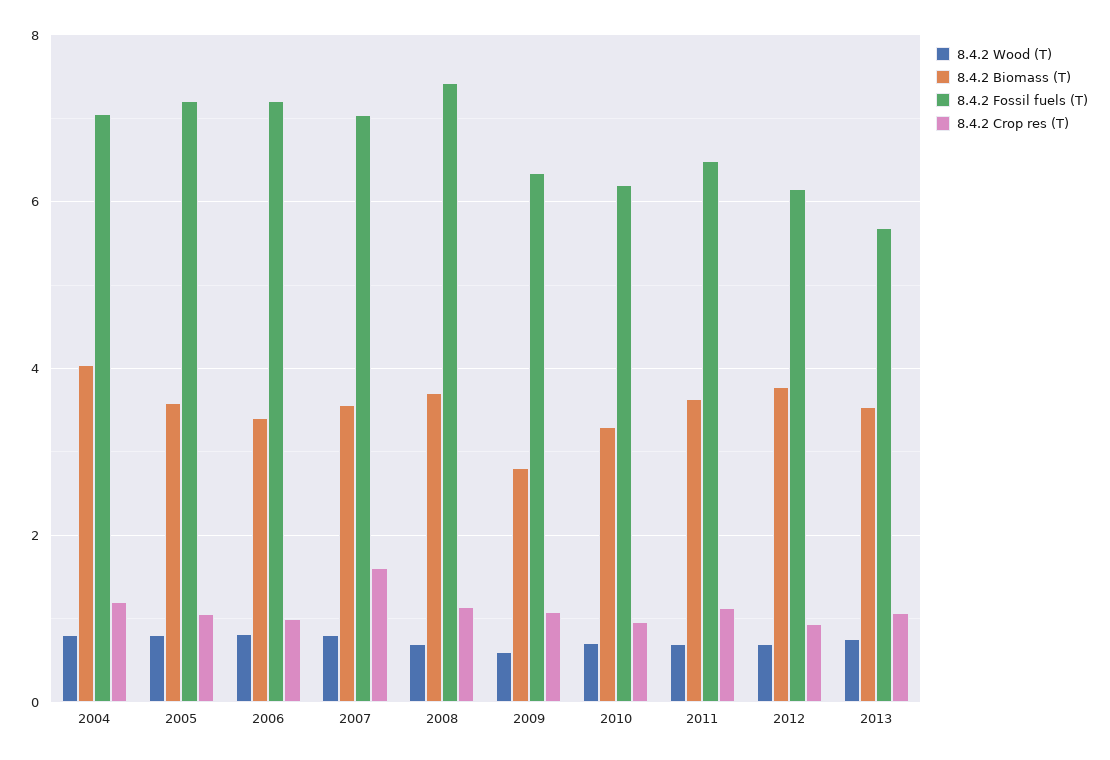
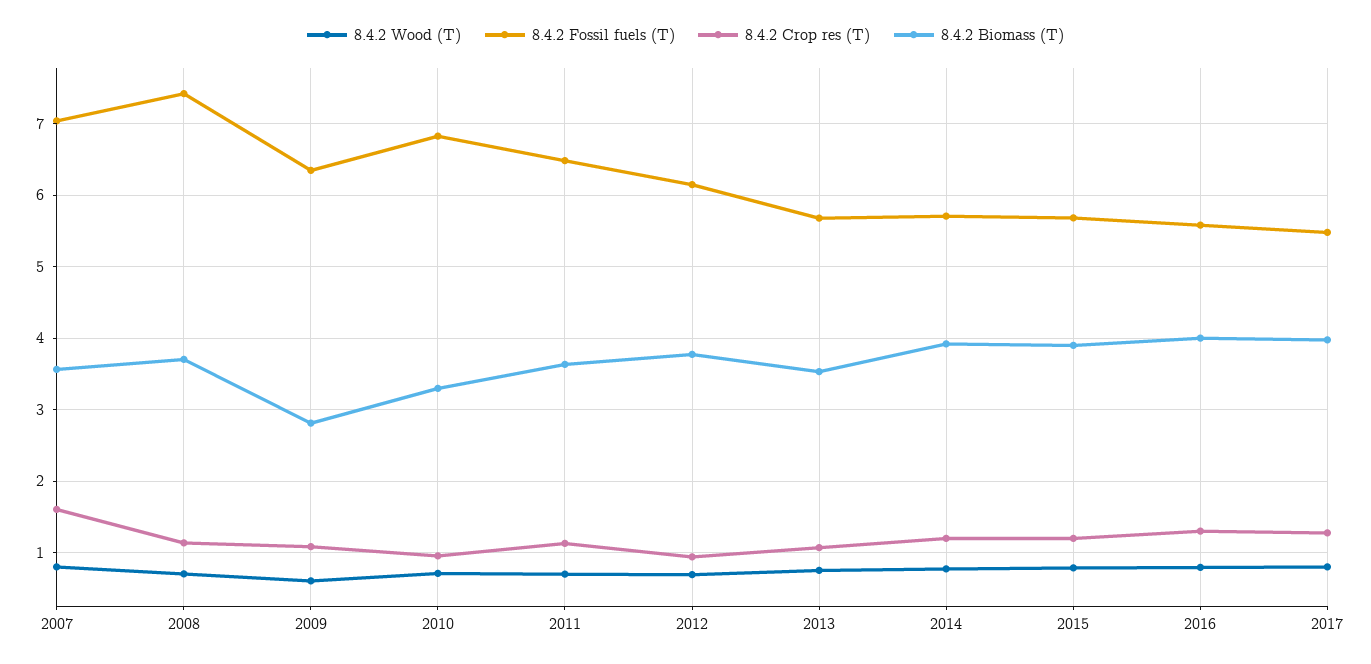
8.4.2 Wood (T), 2004: 0.8 -> none
8.4.2 Biomass (T), 2004: 4 -> none
8.4.2 Fossil fuels (T), 2004: 7 -> none
8.4.2 Crop res (T), 2004: 1.2 -> none
8.4.2 Wood (T), 2005: 0.8 -> none
8.4.2 Biomass (T), 2005: 3.6 -> none
8.4.2 Fossil fuels (T), 2005: 7.2 -> none
8.4.2 Crop res (T), 2005: 1 -> none
8.4.2 Wood (T), 2006: 0.8 -> none
8.4.2 Biomass (T), 2006: 3.4 -> none
8.4.2 Fossil fuels (T), 2006: 7.2 -> none
8.4.2 Crop res (T), 2006: 1 -> none
8.4.2 Fossil fuels (T), 2010: 6.2 -> 6.8
8.4.2 Wood (T), 2014: none -> 0.8
8.4.2 Fossil fuels (T), 2014: none -> 5.7
8.4.2 Crop res (T), 2014: none -> 1.2
8.4.2 Biomass (T), 2014: none -> 3.9
8.4.2 Wood (T), 2015: none -> 0.8
8.4.2 Fossil fuels (T), 2015: none -> 5.7
8.4.2 Crop res (T), 2015: none -> 1.2
8.4.2 Biomass (T), 2015: none -> 3.9
8.4.2 Wood (T), 2016: none -> 0.8
8.4.2 Fossil fuels (T), 2016: none -> 5.6
8.4.2 Crop res (T), 2016: none -> 1.3
8.4.2 Biomass (T), 2016: none -> 4
8.4.2 Wood (T), 2017: none -> 0.8
8.4.2 Fossil fuels (T), 2017: none -> 5.5
8.4.2 Crop res (T), 2017: none -> 1.3
8.4.2 Biomass (T), 2017: none -> 4

